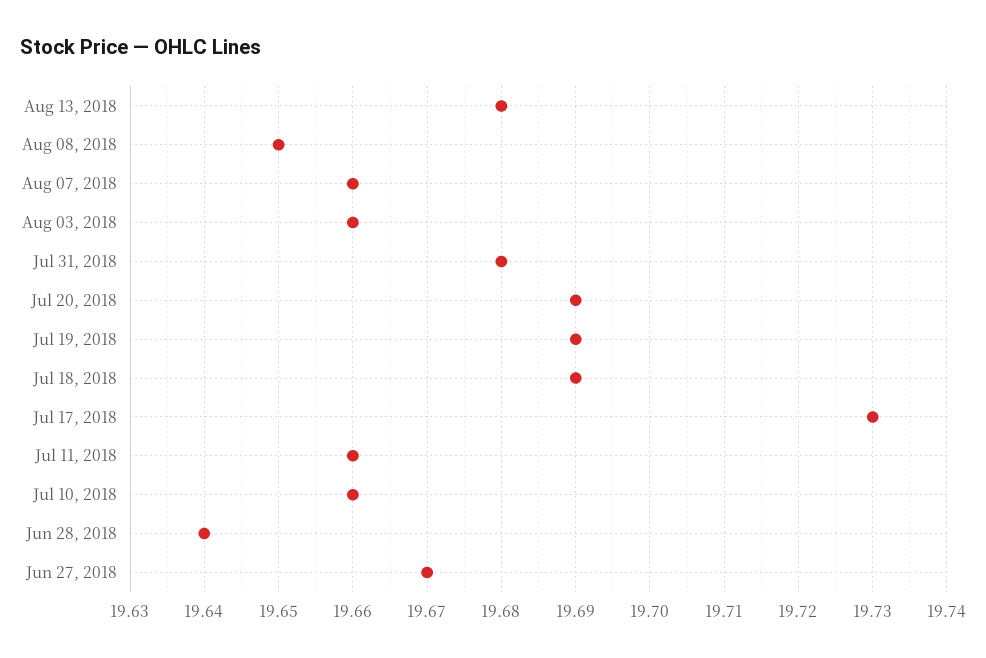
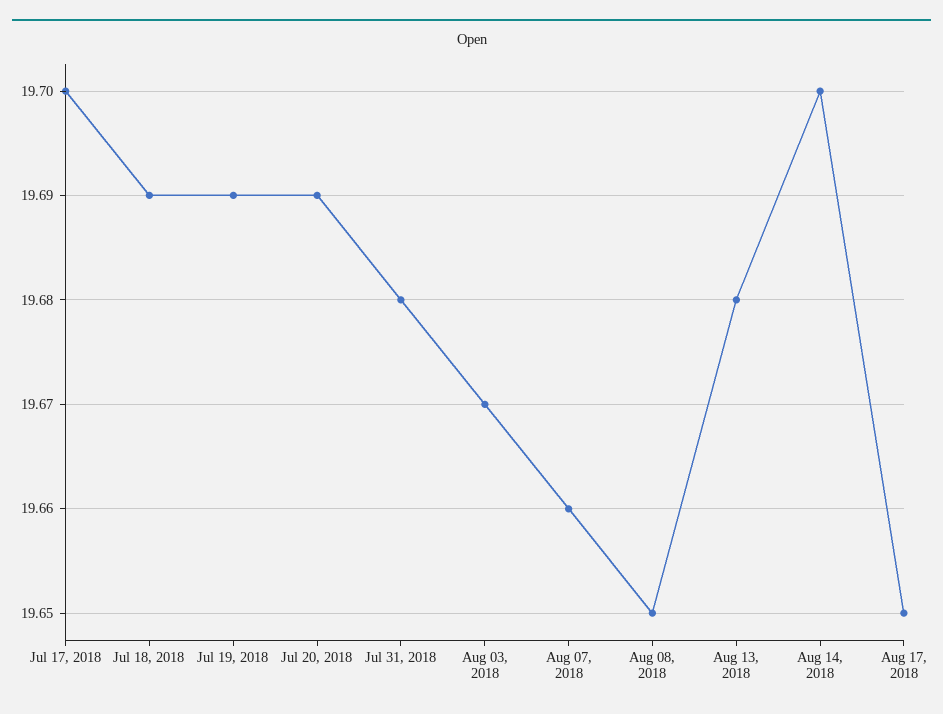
Aug 03, 2018: 19.66 -> 19.67
Jul 17, 2018: 19.73 -> 19.7
Jul 11, 2018: 19.66 -> none
Jul 10, 2018: 19.66 -> none
Jun 28, 2018: 19.64 -> none
Jun 27, 2018: 19.67 -> none
Aug 14, 2018: none -> 19.7
Aug 17, 2018: none -> 19.65

